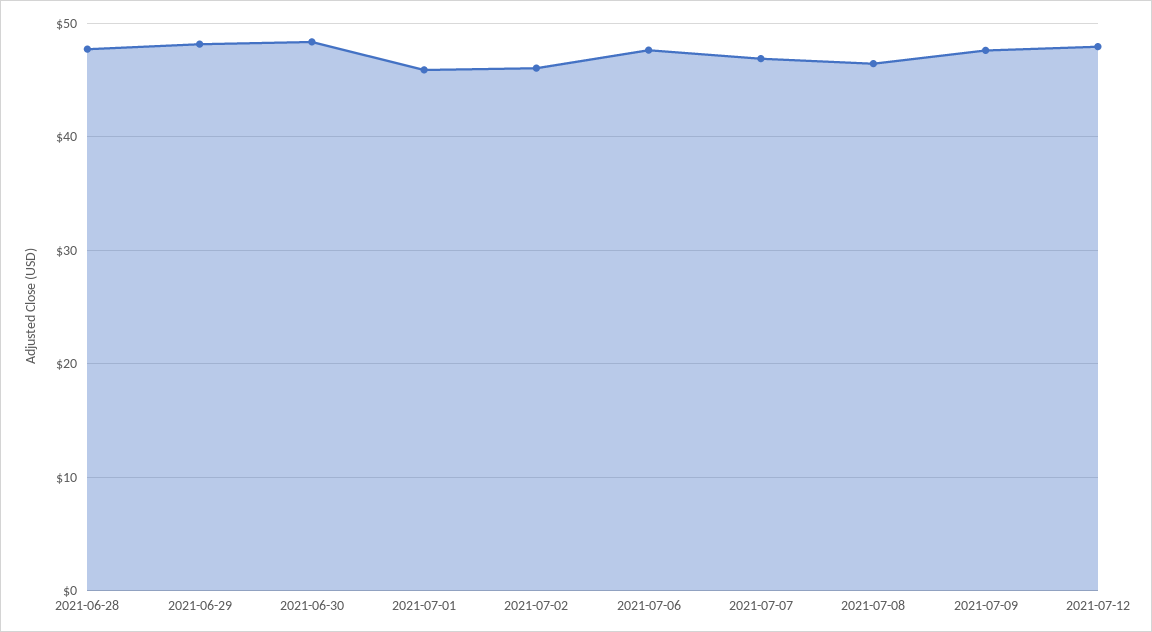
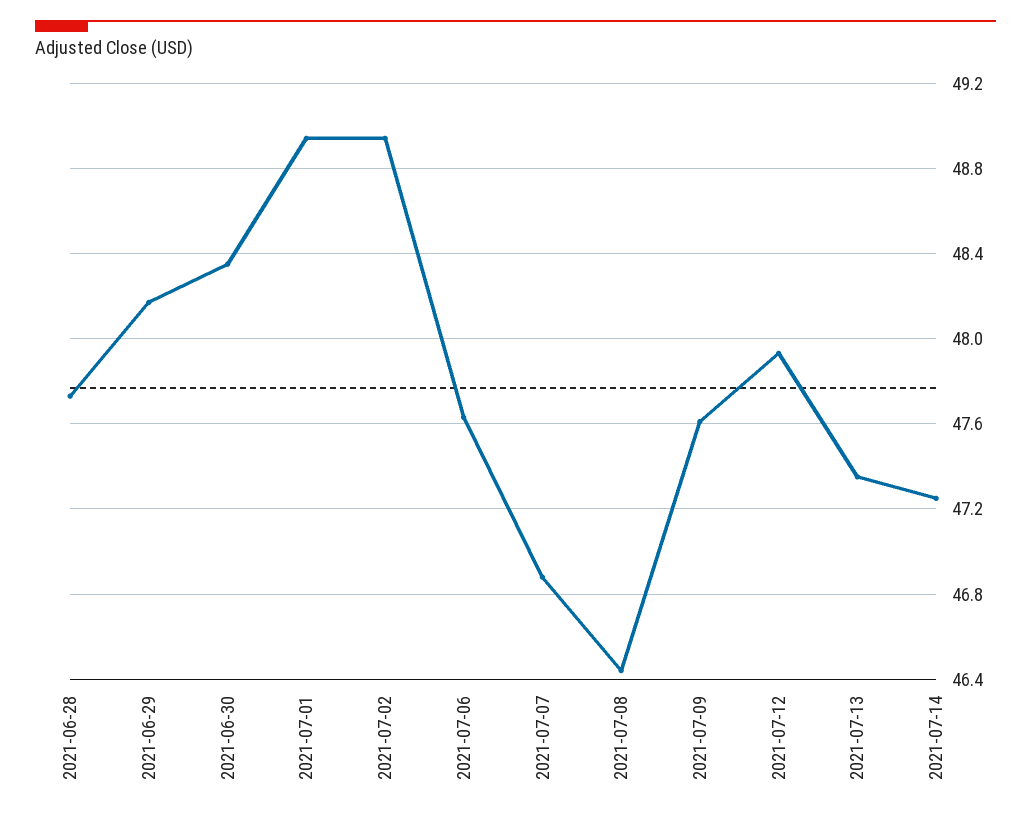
2021-07-01: 46 -> 48.95
2021-07-02: 46 -> 48.95
2021-07-13: none -> 47.35
2021-07-14: none -> 47.25

